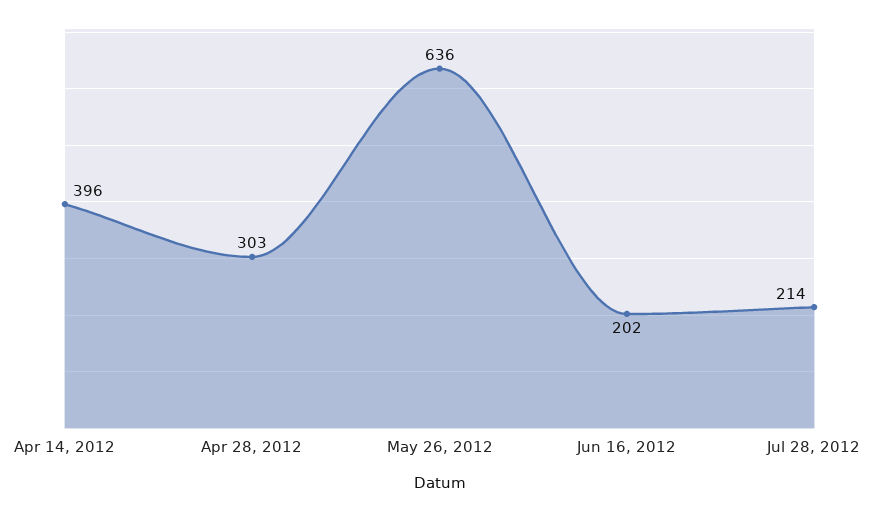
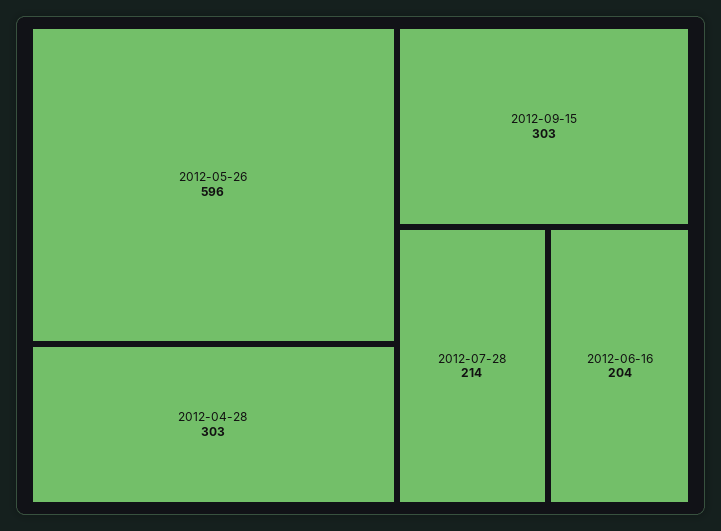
Apr 14, 2012: 396 -> none
May 26, 2012: 636 -> 596
Jun 16, 2012: 202 -> 204
2012-09-15: none -> 303

